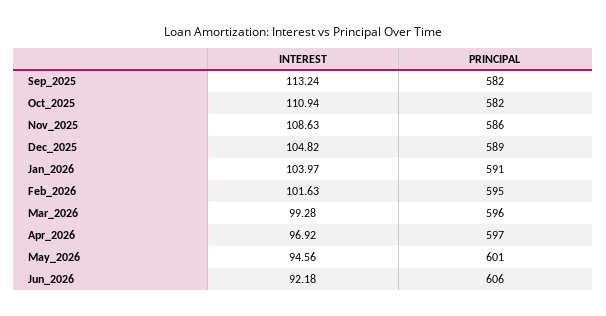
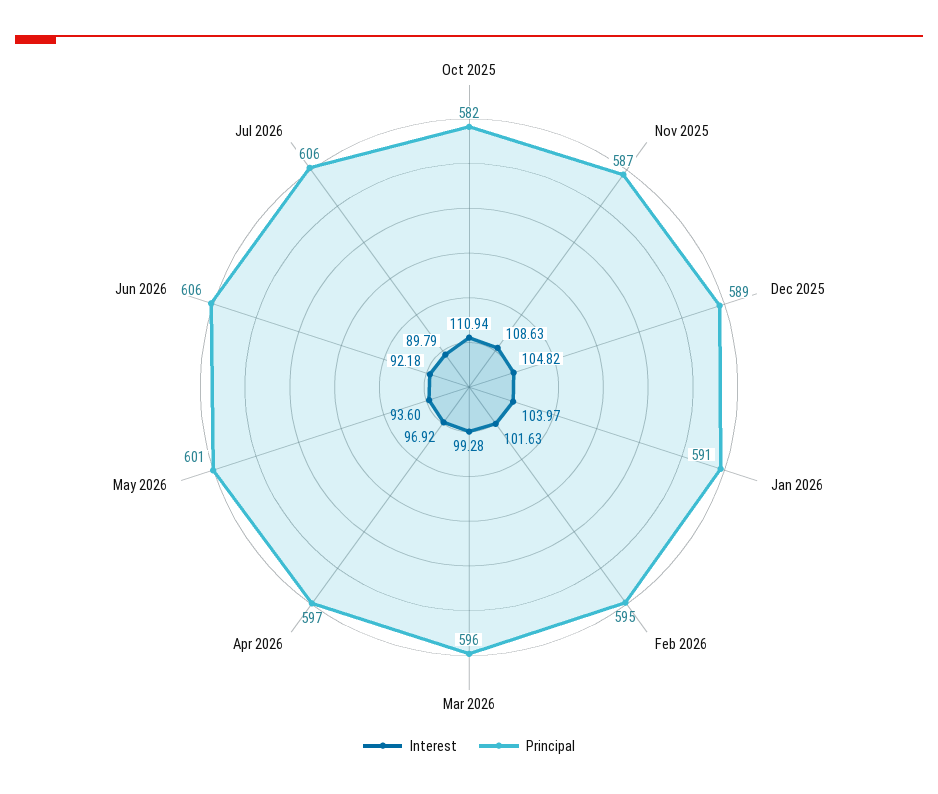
INTEREST, Sep_2025: 113.24 -> none
PRINCIPAL, Sep_2025: 582 -> none
PRINCIPAL, Nov_2025: 586 -> 587
INTEREST, May_2026: 94.56 -> 93.6
INTEREST, Jul 2026: none -> 89.79
PRINCIPAL, Jul 2026: none -> 606

